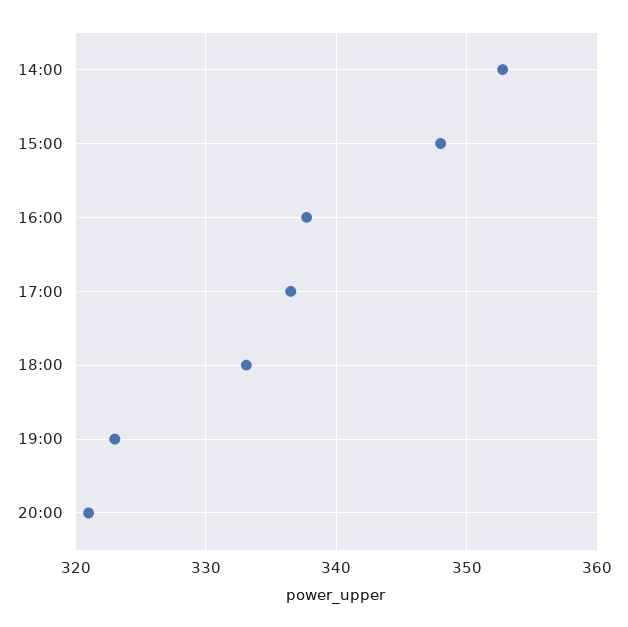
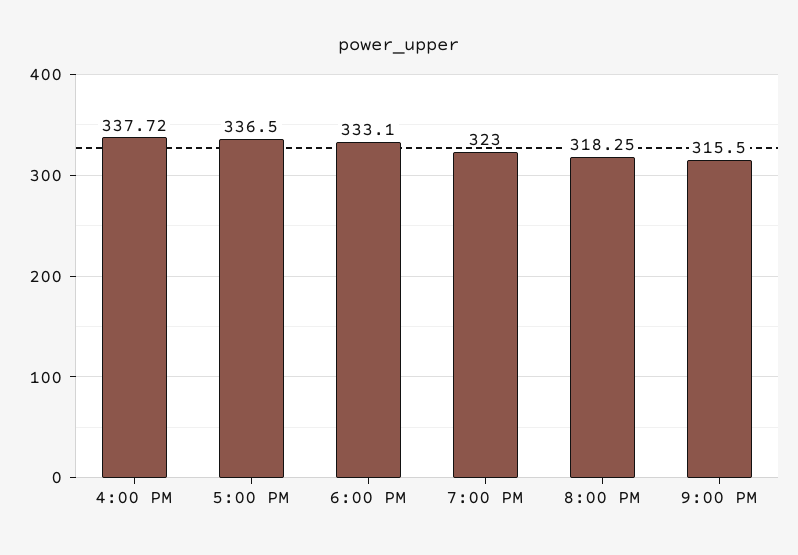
14:00: 353 -> none
15:00: 348 -> none
20:00: 321 -> 318.25
9:00 PM: none -> 315.5

